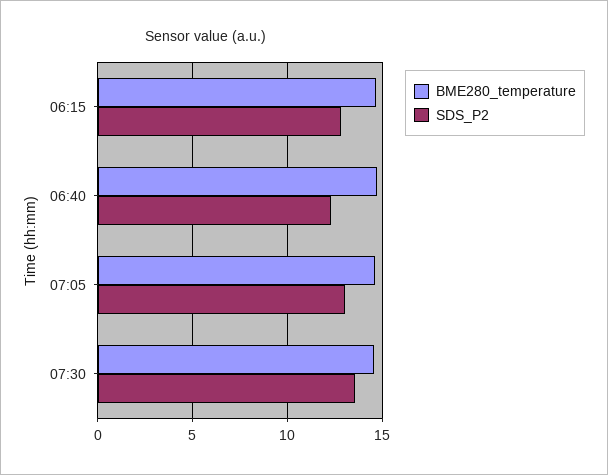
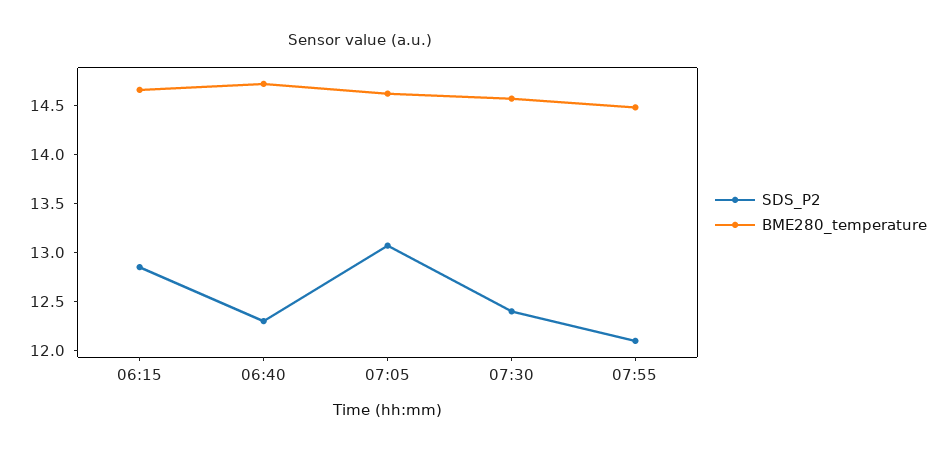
SDS_P2, 07:30: 13.5 -> 12.4
SDS_P2, 07:55: none -> 12.1
BME280_temperature, 07:55: none -> 14.5

